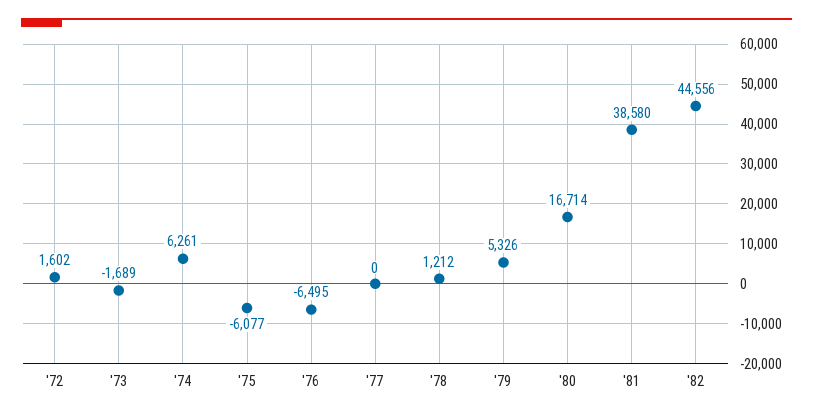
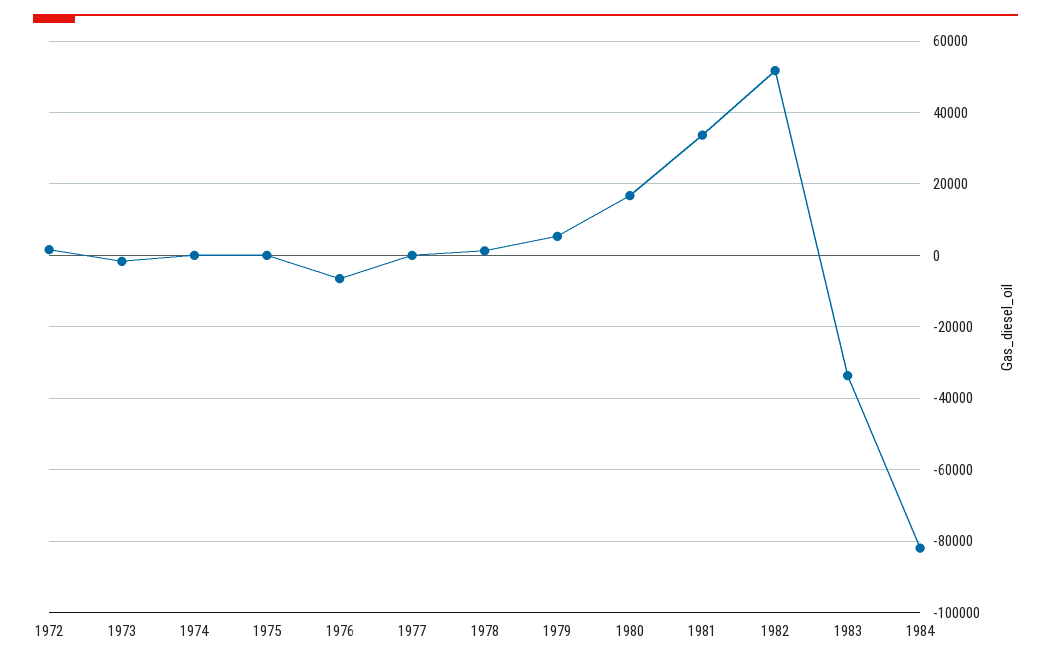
'74: 6261 -> 0
'75: -6077 -> 0
'81: 38580 -> 34000
'82: 44556 -> 52000
1983: none -> -34000
1984: none -> -82000

